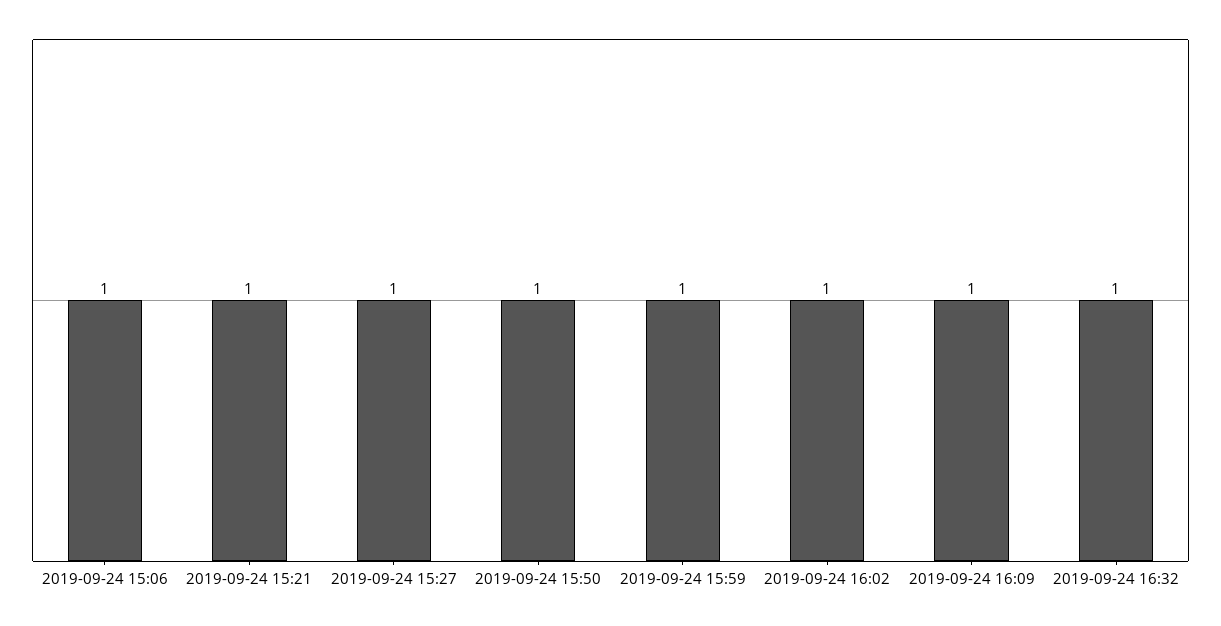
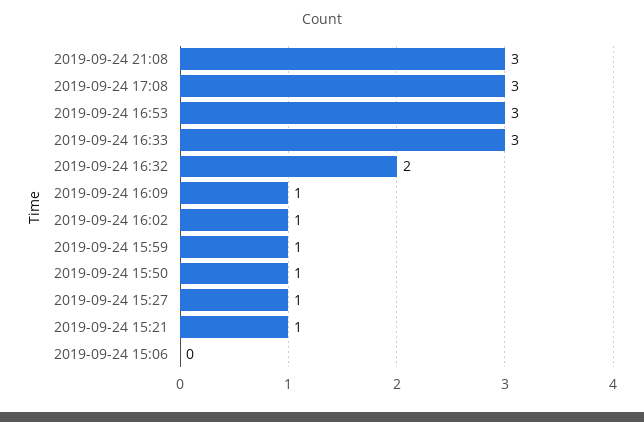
2019-09-24 15:06: 1 -> 0
2019-09-24 16:32: 1 -> 2
2019-09-24 21:08: none -> 3
2019-09-24 17:08: none -> 3
2019-09-24 16:53: none -> 3
2019-09-24 16:33: none -> 3

